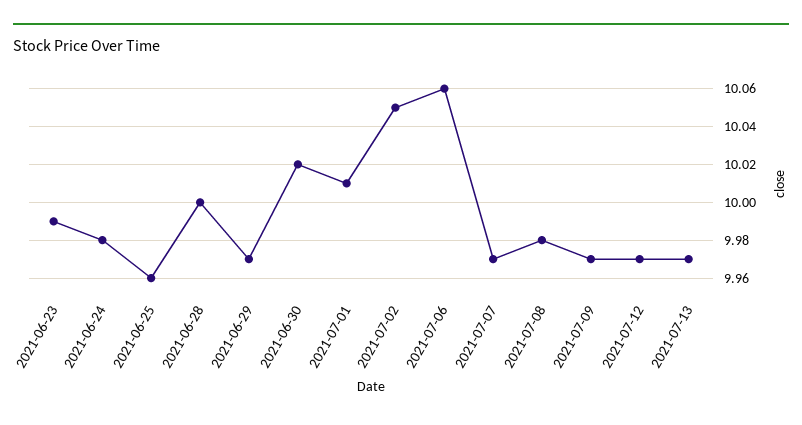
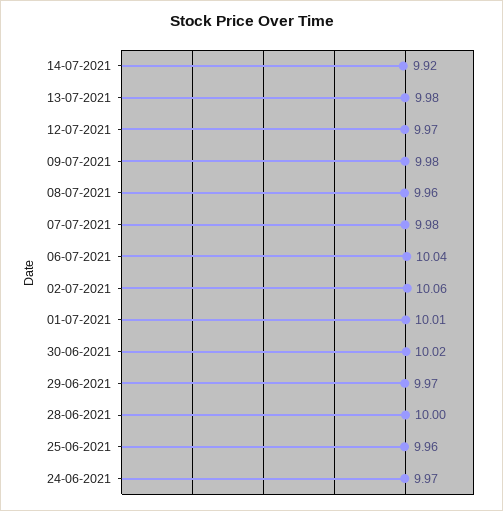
2021-06-23: 9.99 -> none
2021-06-24: 9.98 -> 9.97
2021-07-02: 10.05 -> 10.06
2021-07-06: 10.06 -> 10.04
2021-07-07: 9.97 -> 9.98
2021-07-08: 9.98 -> 9.96
2021-07-09: 9.97 -> 9.98
2021-07-13: 9.97 -> 9.98
14-07-2021: none -> 9.92

